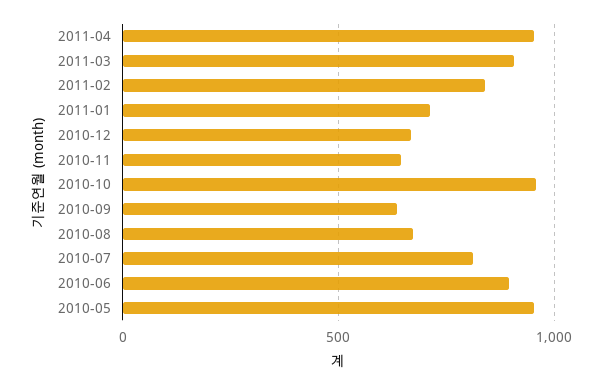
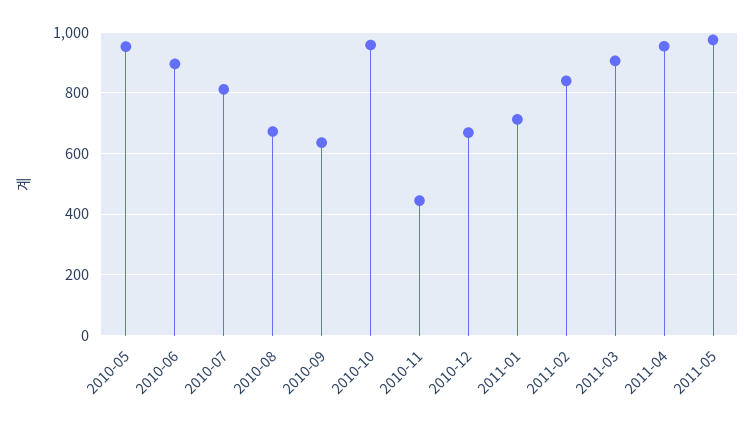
2010-11: 650 -> 440
2011-05: none -> 980

